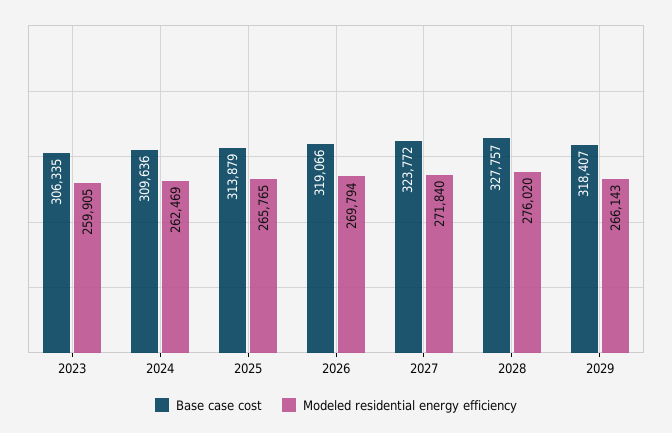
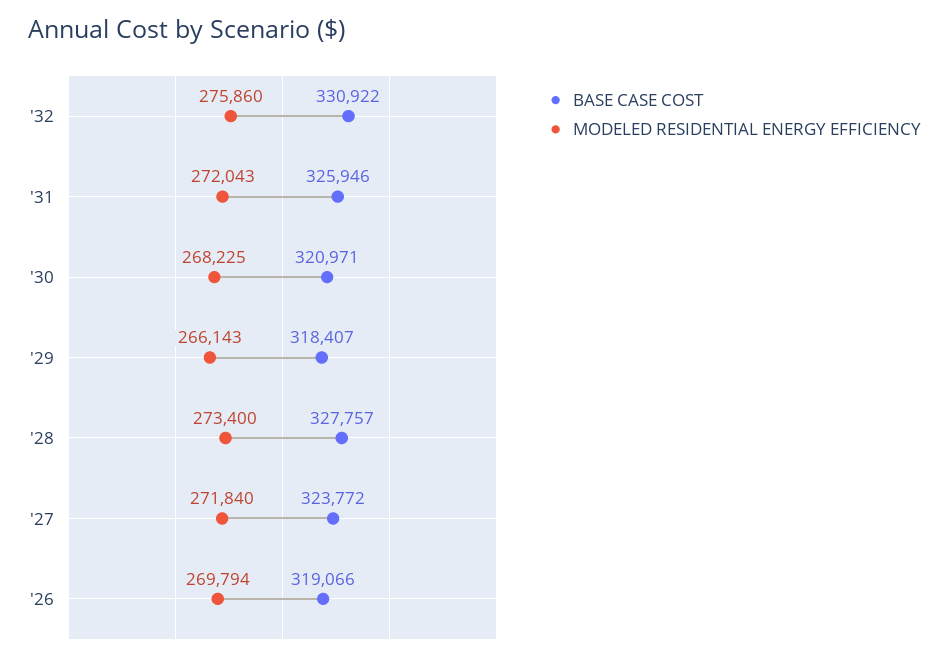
Base case cost, 2023: 306335 -> none
Modeled residential energy efficiency, 2023: 259905 -> none
Base case cost, 2024: 309636 -> none
Modeled residential energy efficiency, 2024: 262469 -> none
Base case cost, 2025: 313879 -> none
Modeled residential energy efficiency, 2025: 265765 -> none
Modeled residential energy efficiency, 2028: 276020 -> 273400
Base case cost, '32: none -> 330922
Modeled residential energy efficiency, '32: none -> 275860
Base case cost, '31: none -> 325946
Modeled residential energy efficiency, '31: none -> 272043
Base case cost, '30: none -> 320971
Modeled residential energy efficiency, '30: none -> 268225

